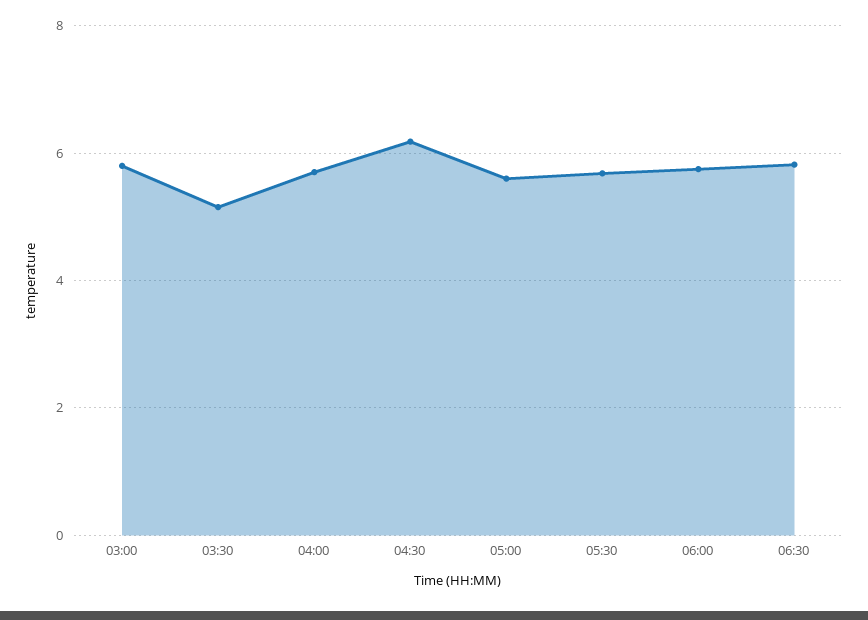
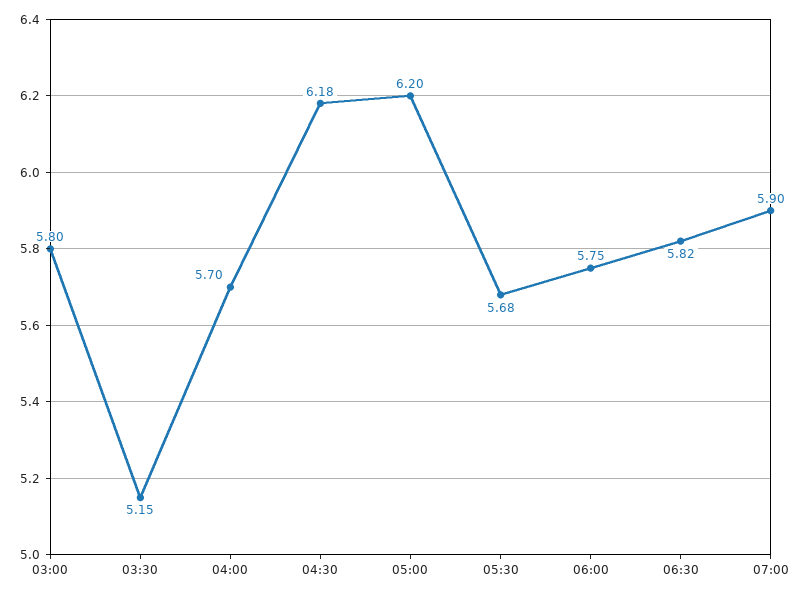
05:00: 5.6 -> 6.2
07:00: none -> 5.9

